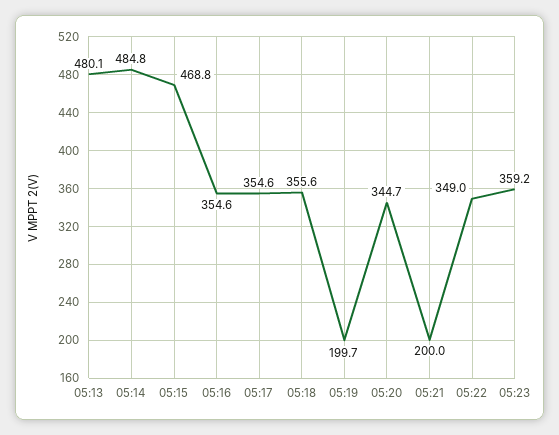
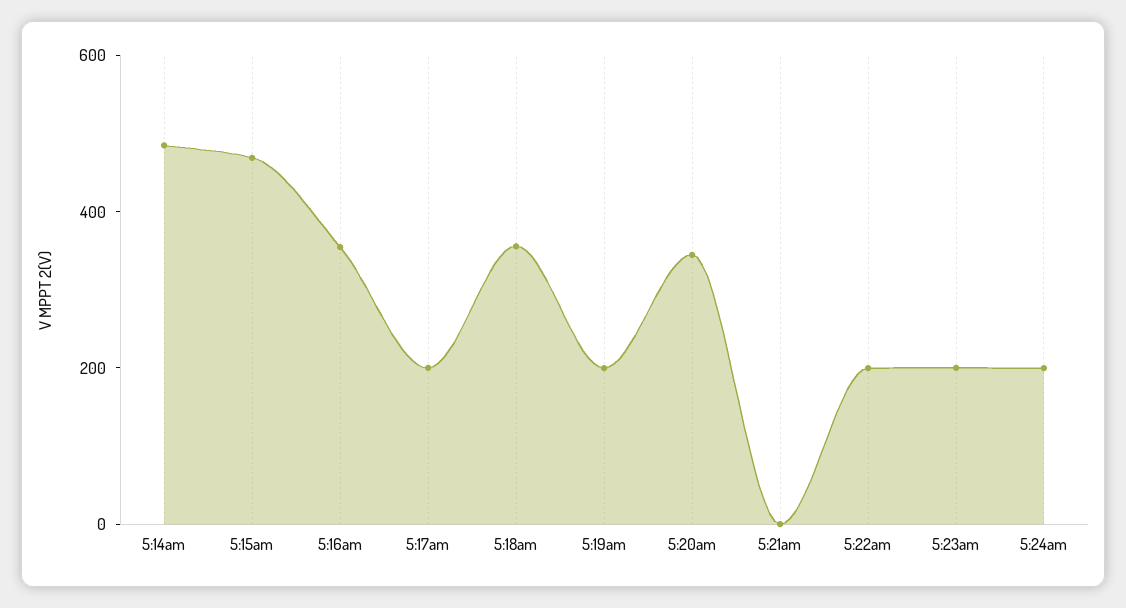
05:13: 480.1 -> none
05:17: 354.6 -> 200
05:21: 200 -> 0
05:22: 349 -> 200
05:23: 359.2 -> 200
5:24am: none -> 200

